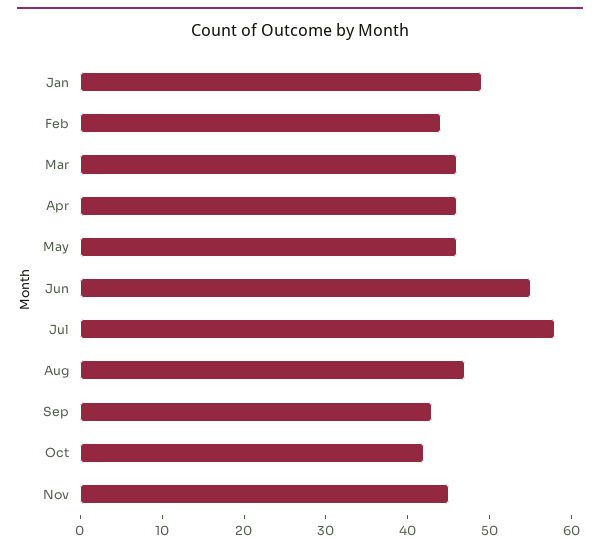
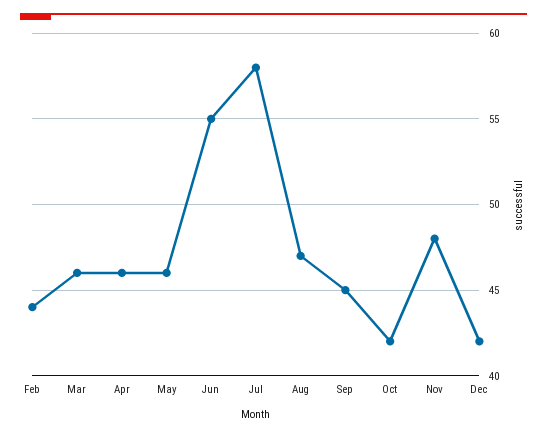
Jan: 49 -> none
Sep: 43 -> 45
Nov: 45 -> 48
Dec: none -> 42

